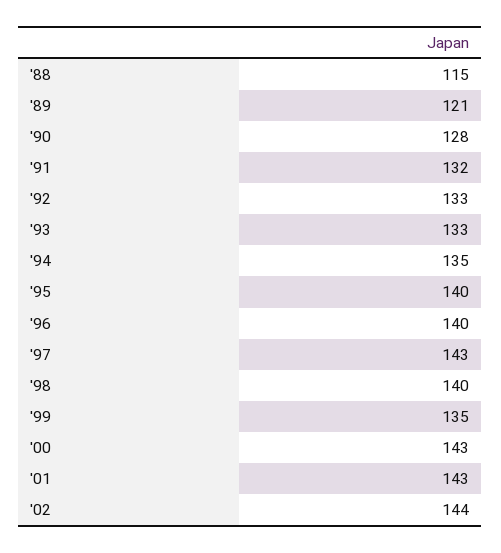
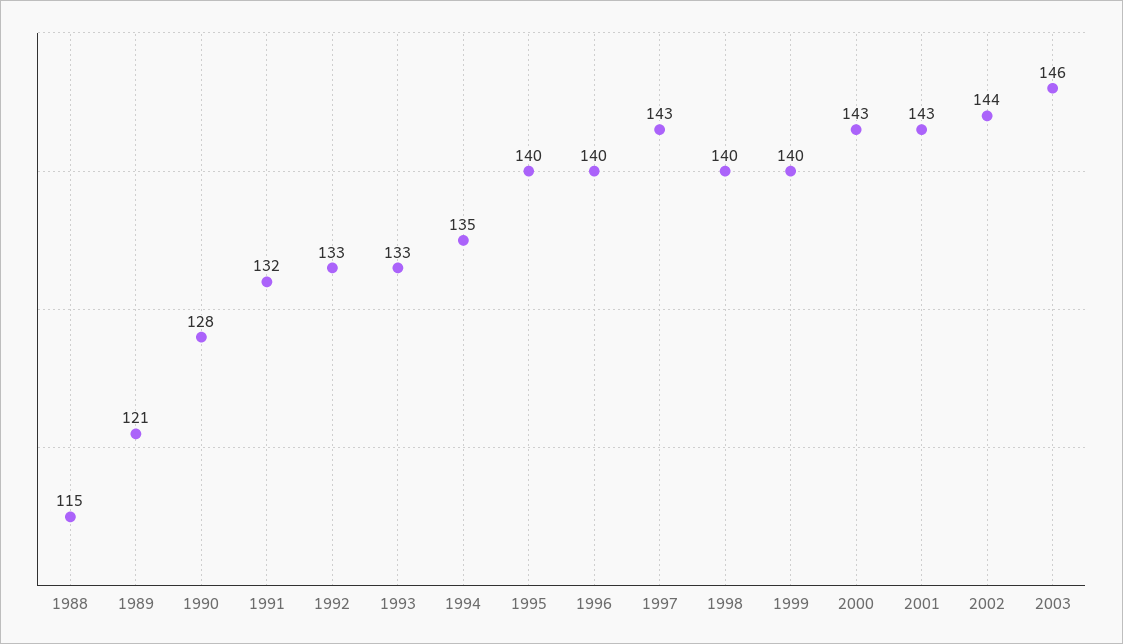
'99: 135 -> 140
2003: none -> 146

